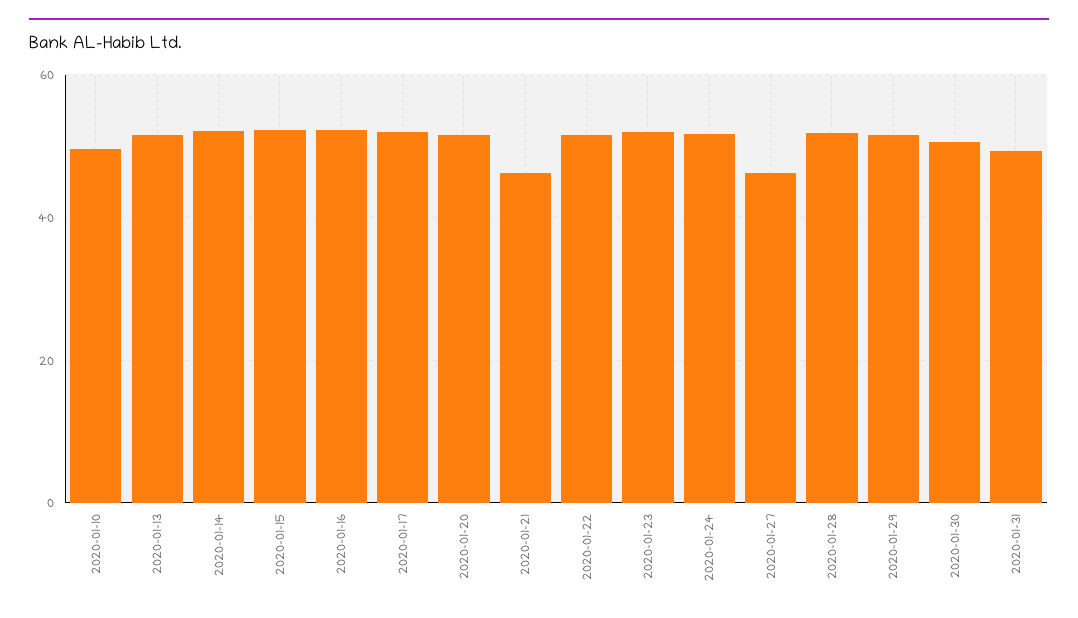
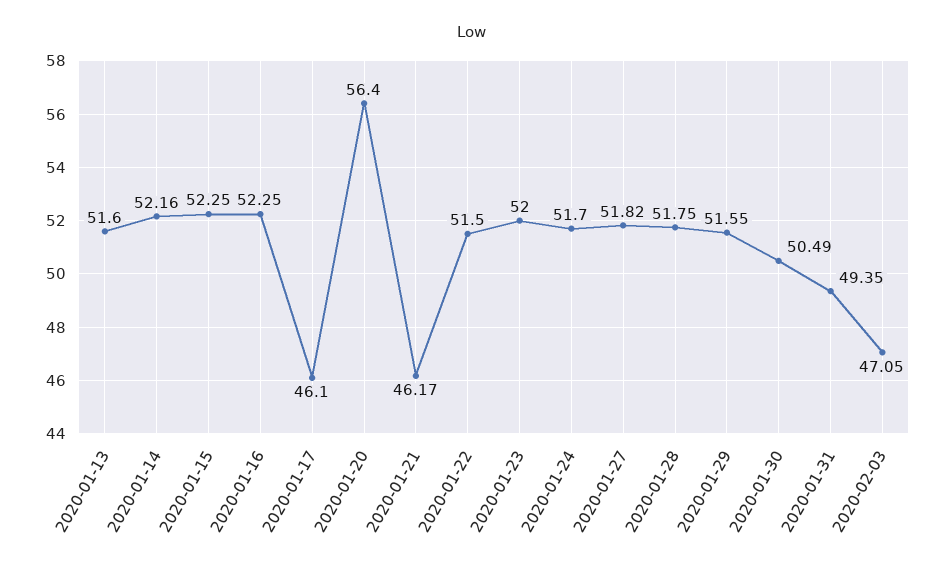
2020-01-10: 50 -> none
2020-01-17: 52 -> 46.1
2020-01-20: 52 -> 56.4
2020-01-27: 46 -> 51.82
2020-02-03: none -> 47.05

